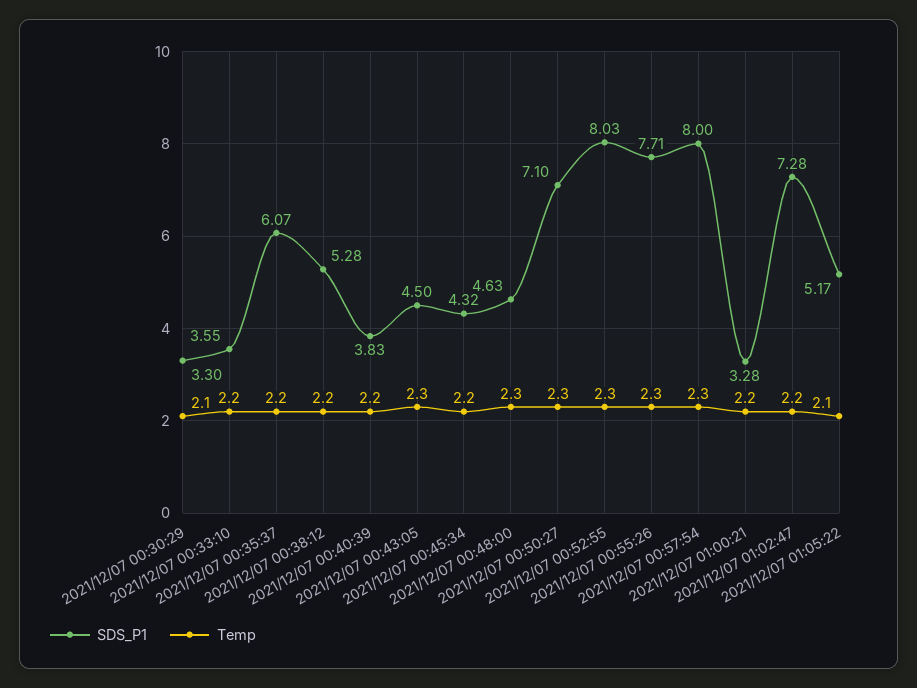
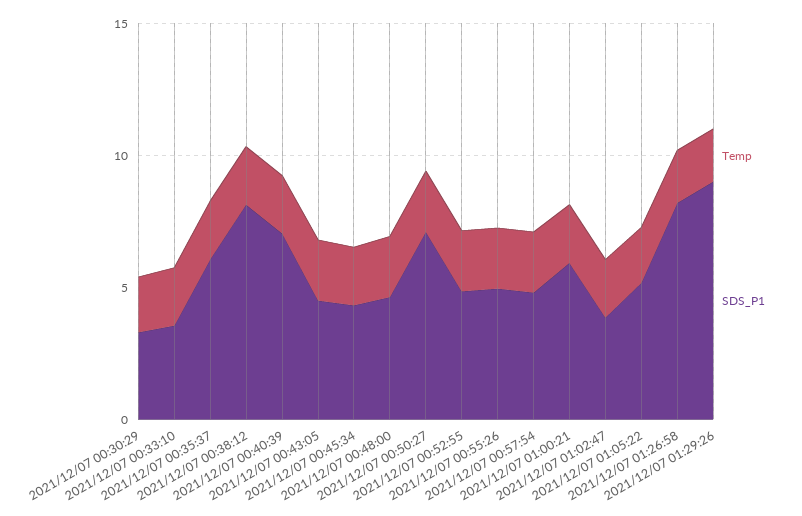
SDS_P1, 2021/12/07 00:38:12: 5.28 -> 8
SDS_P1, 2021/12/07 00:40:39: 3.83 -> 7
SDS_P1, 2021/12/07 00:52:55: 8.03 -> 5
SDS_P1, 2021/12/07 00:55:26: 7.71 -> 5
SDS_P1, 2021/12/07 00:57:54: 8 -> 5
SDS_P1, 2021/12/07 01:00:21: 3.28 -> 6
SDS_P1, 2021/12/07 01:02:47: 7.28 -> 4
Temp, 2021/12/07 01:26:58: none -> 2
SDS_P1, 2021/12/07 01:26:58: none -> 8
Temp, 2021/12/07 01:29:26: none -> 2
SDS_P1, 2021/12/07 01:29:26: none -> 9

